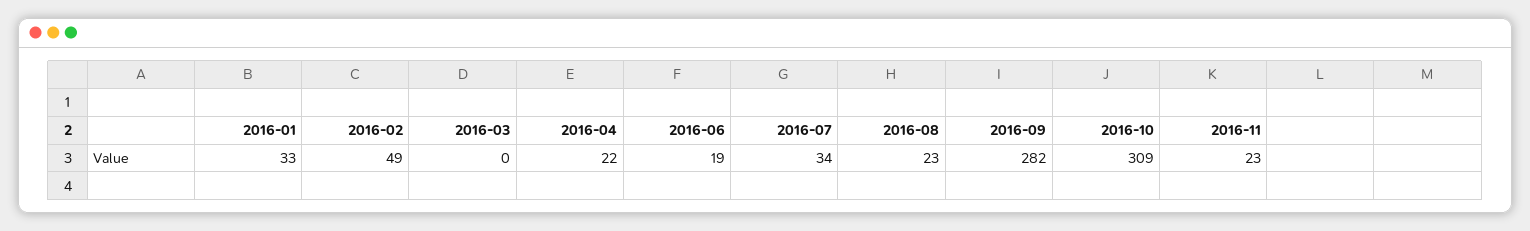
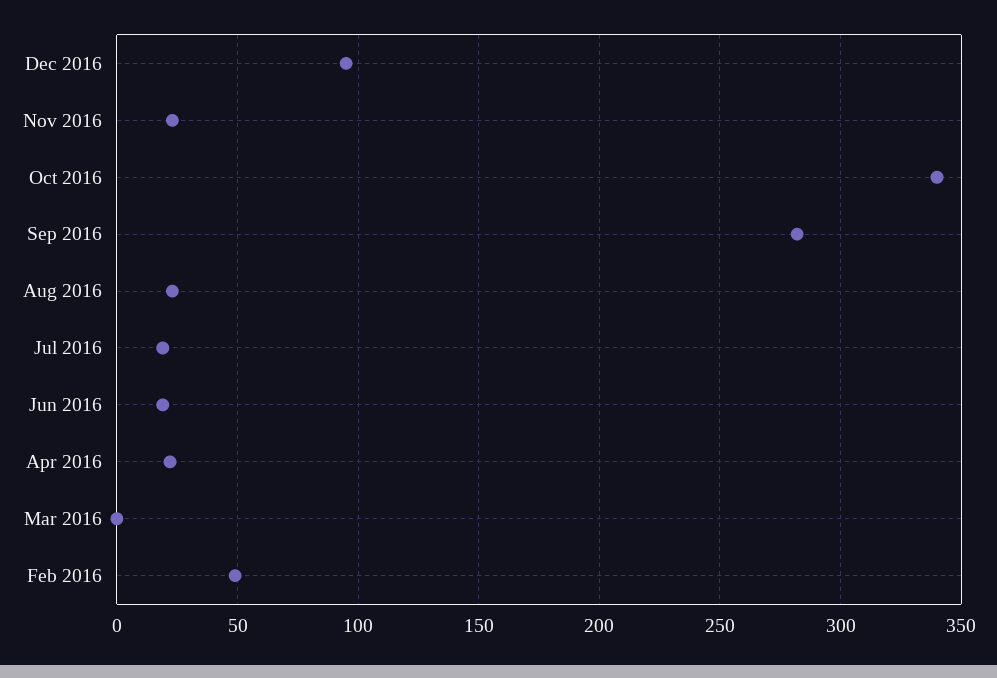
2016-01: 33 -> none
2016-07: 34 -> 20
2016-10: 309 -> 340
Dec 2016: none -> 95

